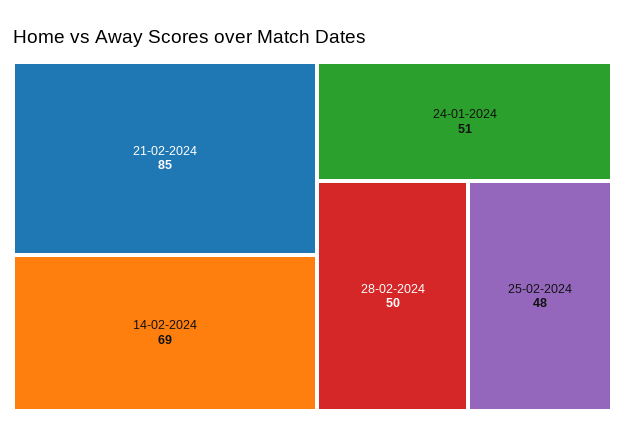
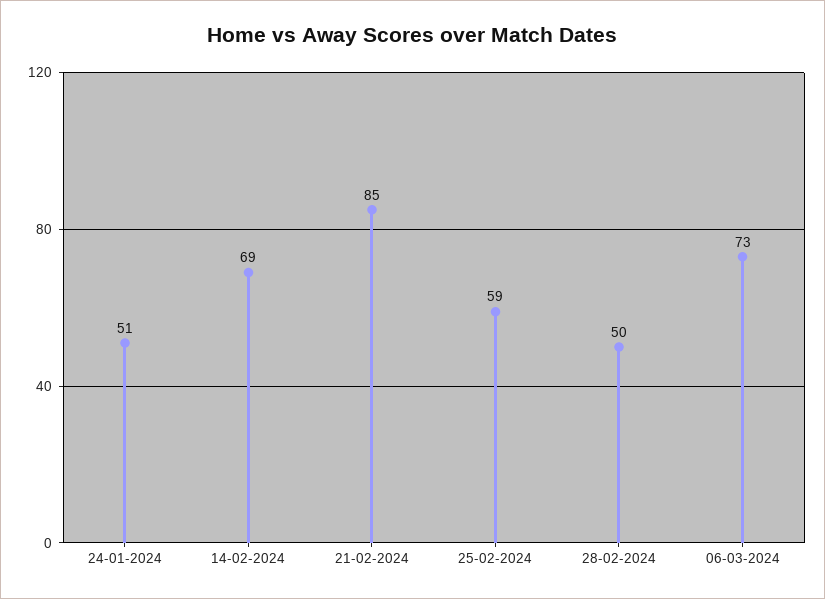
25-02-2024: 48 -> 59
06-03-2024: none -> 73

